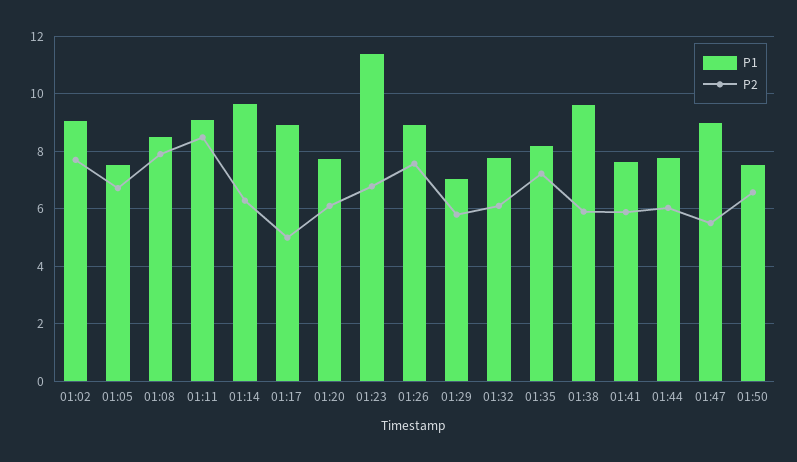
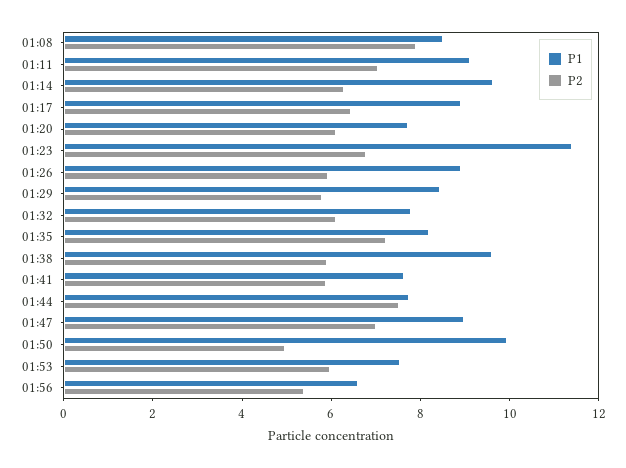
P1, 01:02: 9 -> none
P2, 01:02: 7.75 -> none
P1, 01:05: 7.5 -> none
P2, 01:05: 6.75 -> none
P2, 01:11: 8.5 -> 7
P2, 01:17: 5 -> 6.5
P2, 01:26: 7.5 -> 6
P1, 01:29: 7 -> 8.5
P2, 01:44: 6 -> 7.5
P2, 01:47: 5.5 -> 7
P1, 01:50: 7.5 -> 10
P2, 01:50: 6.5 -> 5
P1, 01:53: none -> 7.5
P2, 01:53: none -> 6
P1, 01:56: none -> 6.5
P2, 01:56: none -> 5.5

